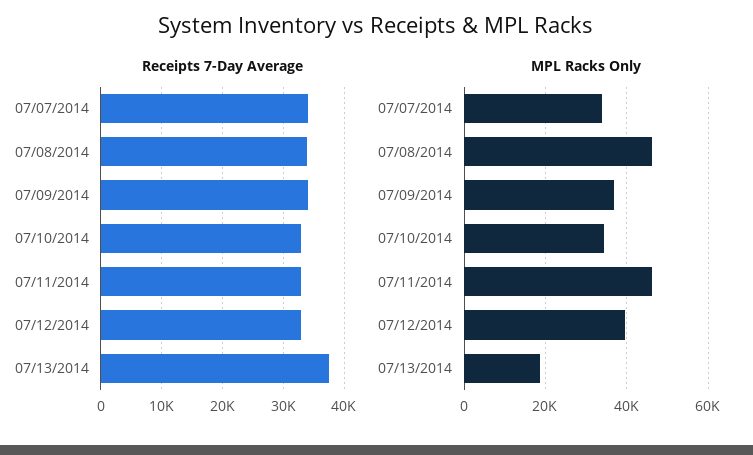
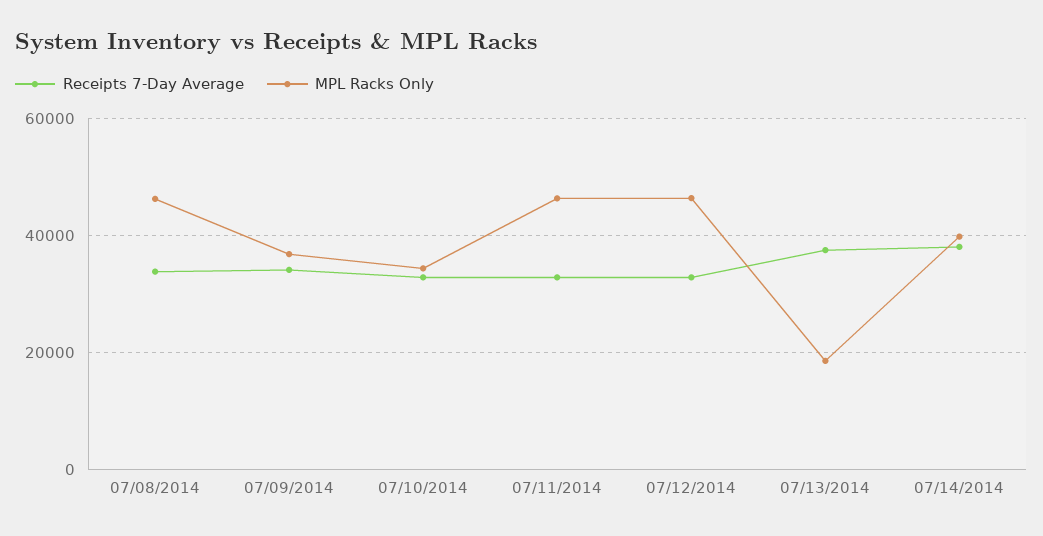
Receipts 7-Day Average, 07/07/2014: 34000 -> none
MPL Racks Only, 07/07/2014: 34000 -> none
MPL Racks Only, 07/12/2014: 40000 -> 46000
Receipts 7-Day Average, 07/14/2014: none -> 38000
MPL Racks Only, 07/14/2014: none -> 40000

